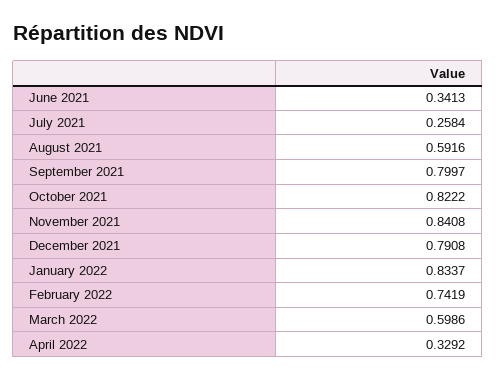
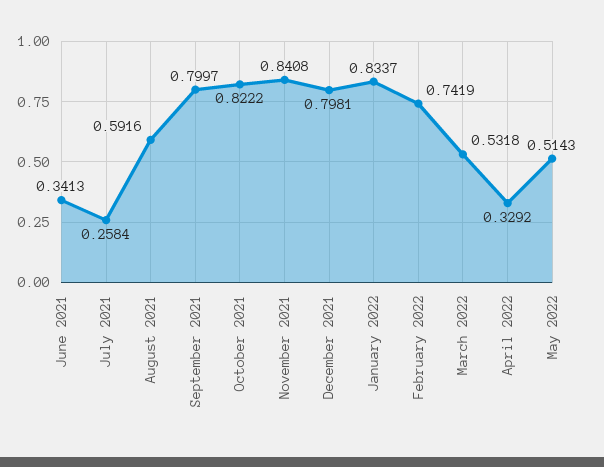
December 2021: 0.7908 -> 0.7981
March 2022: 0.5986 -> 0.5318
May 2022: none -> 0.5143

